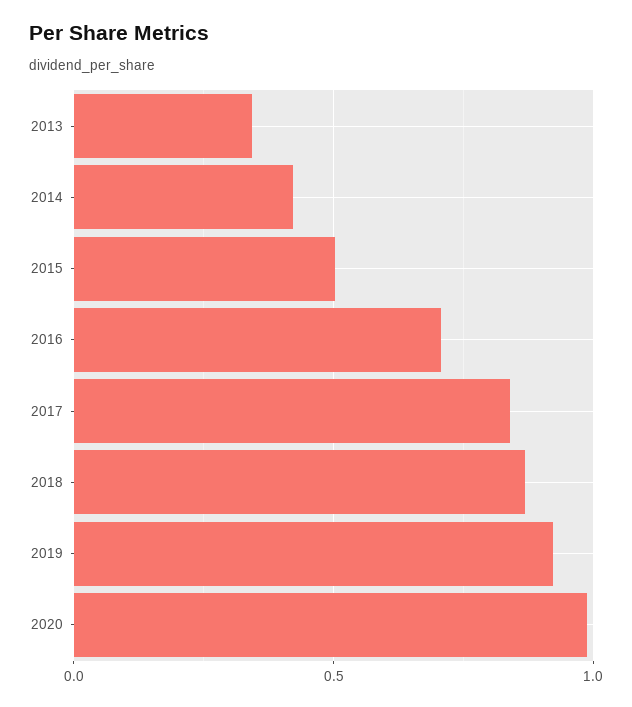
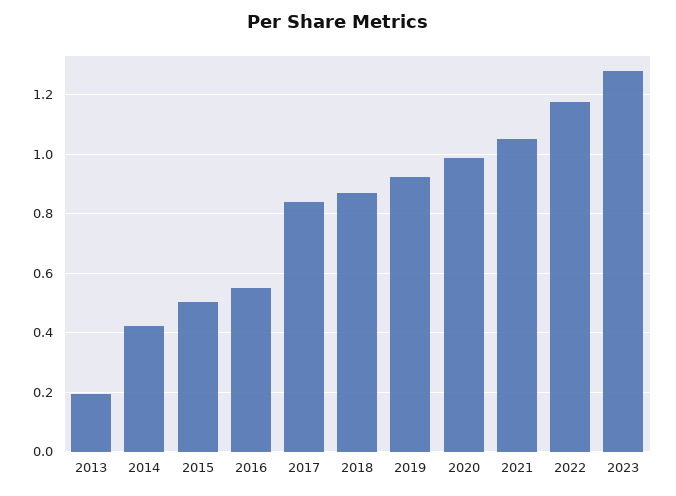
2013: 0.35 -> 0.2
2016: 0.7 -> 0.55
2021: none -> 1.05
2022: none -> 1.175
2023: none -> 1.275

